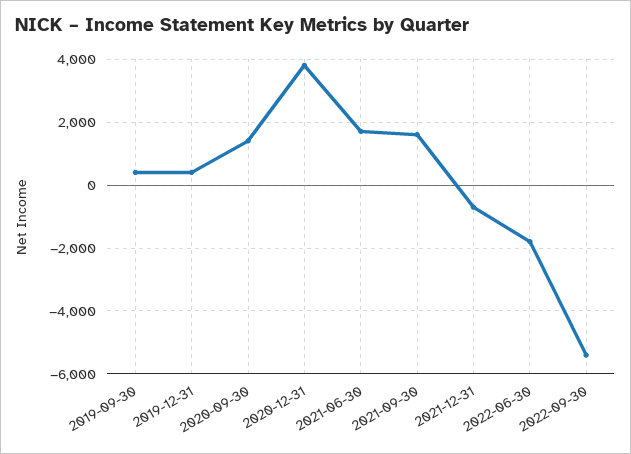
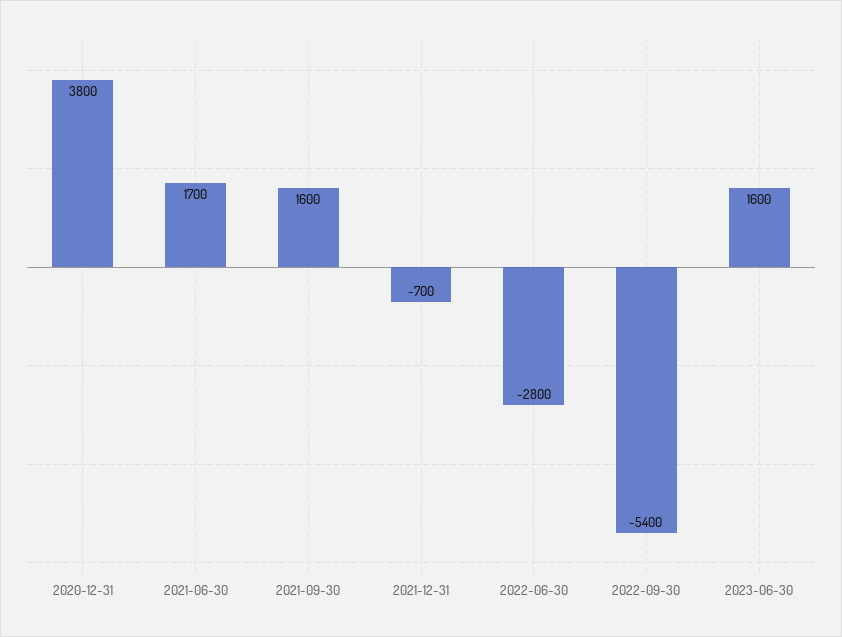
2019-09-30: 400 -> none
2019-12-31: 400 -> none
2020-09-30: 1400 -> none
2022-06-30: -1800 -> -2800
2023-06-30: none -> 1600

